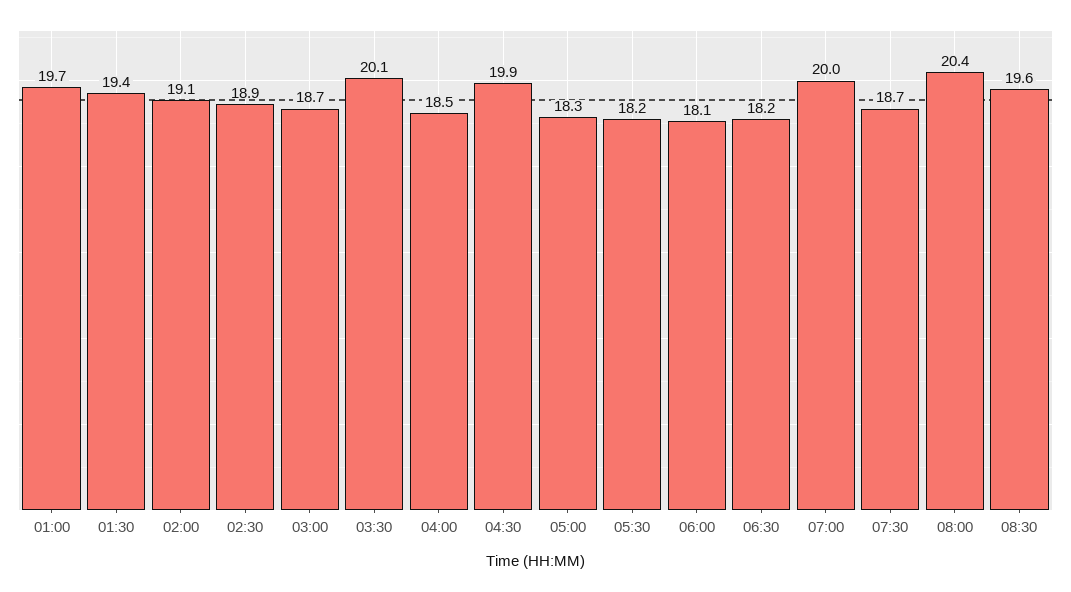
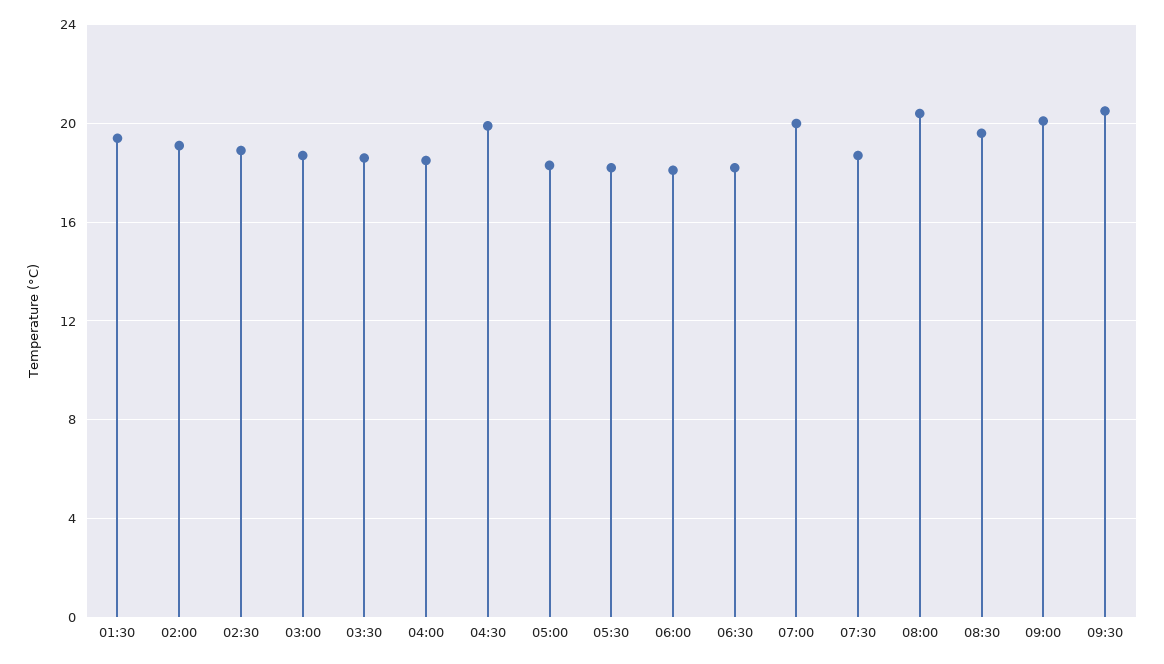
01:00: 19.7 -> none
03:30: 20.1 -> 18.5
09:00: none -> 20
09:30: none -> 20.5

